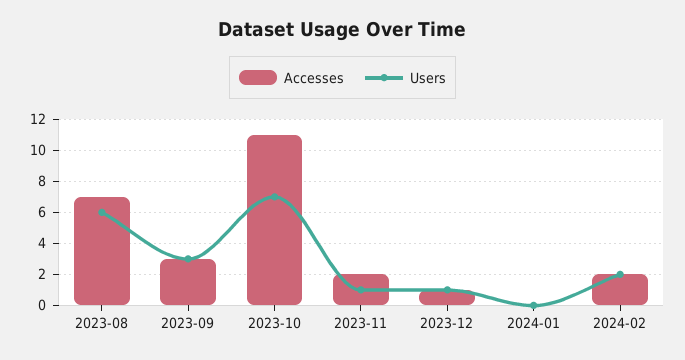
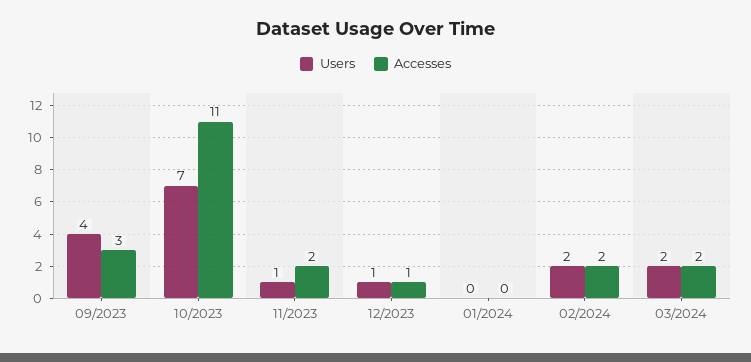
Accesses, 2023-08: 7 -> none
Users, 2023-08: 6 -> none
Users, 2023-09: 3 -> 4
Users, 03/2024: none -> 2
Accesses, 03/2024: none -> 2

